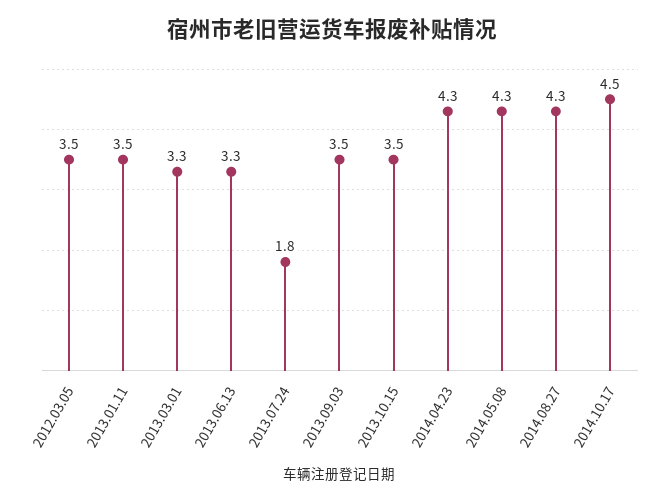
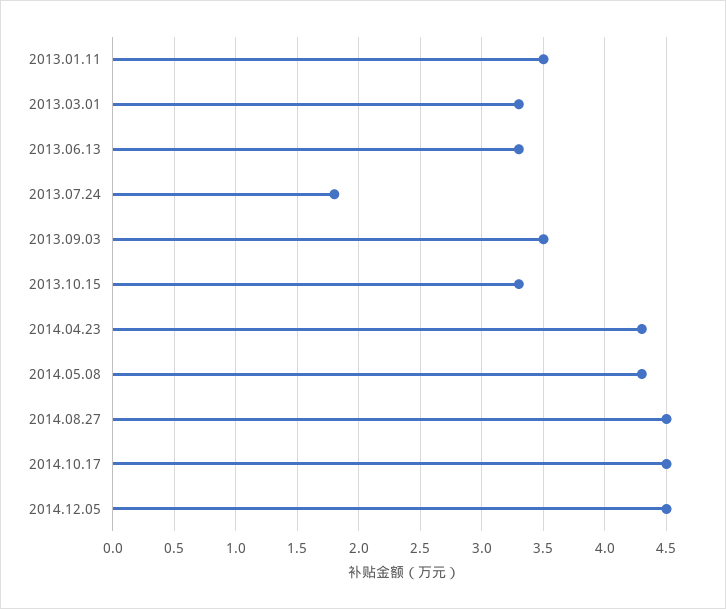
2012.03.05: 3.5 -> none
2013.10.15: 3.5 -> 3.3
2014.08.27: 4.3 -> 4.5
2014.12.05: none -> 4.5

